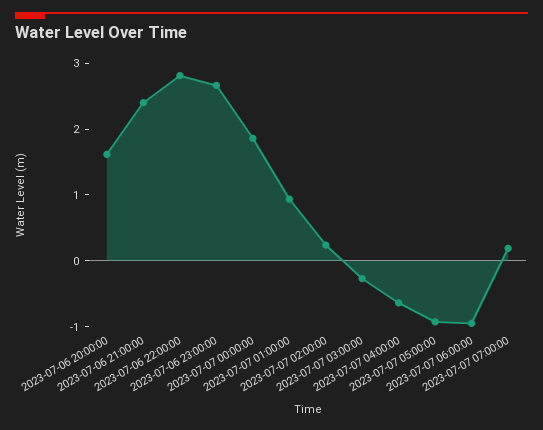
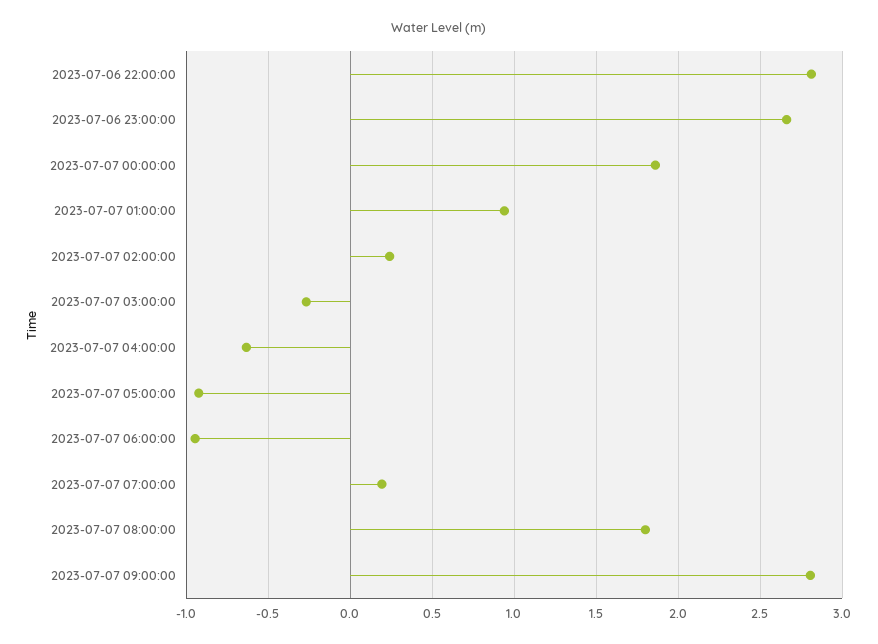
2023-07-06 20:00:00: 1.6 -> none
2023-07-06 21:00:00: 2.4 -> none
2023-07-07 08:00:00: none -> 1.8
2023-07-07 09:00:00: none -> 2.8

